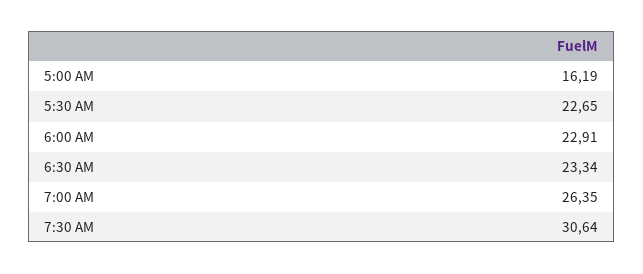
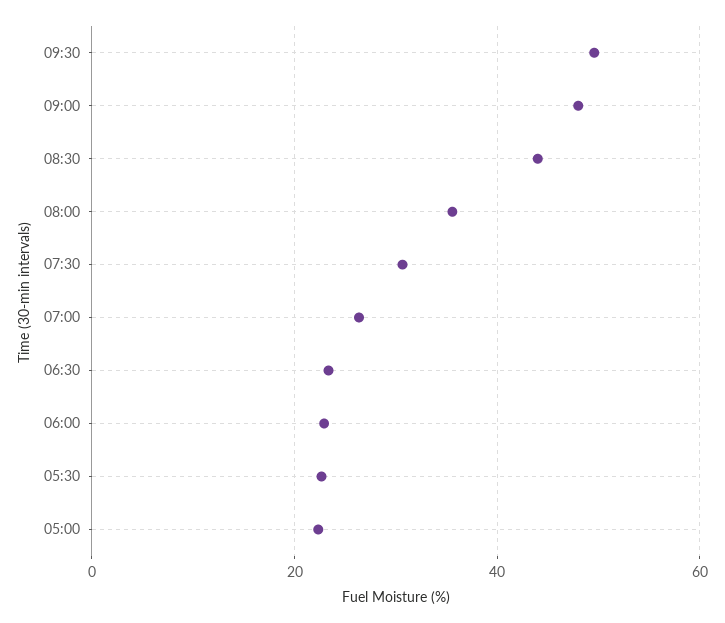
5:00 AM: 16.19 -> 22
09:30: none -> 50
09:00: none -> 48
08:30: none -> 44
08:00: none -> 36

